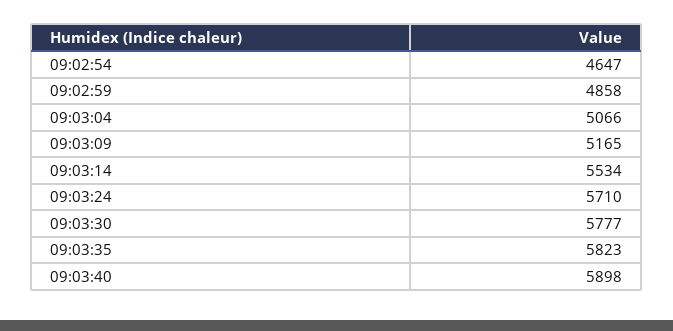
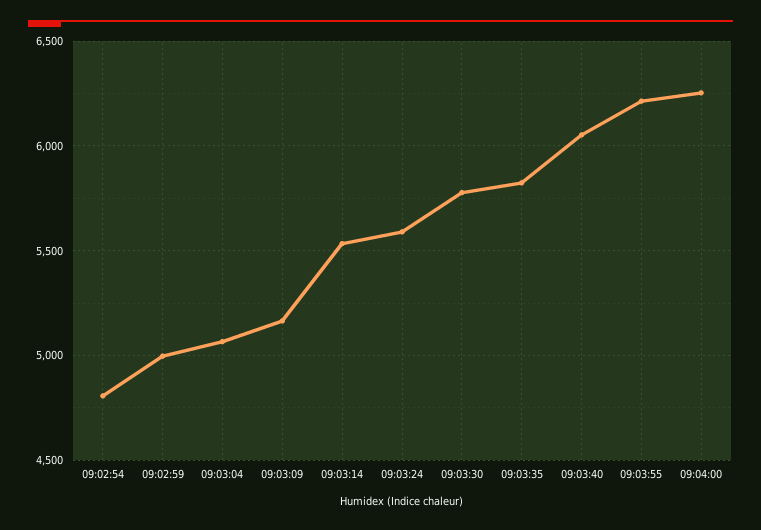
09:02:54: 4647 -> 4800
09:02:59: 4858 -> 5000
09:03:24: 5710 -> 5600
09:03:40: 5898 -> 6050
09:03:55: none -> 6200
09:04:00: none -> 6250

